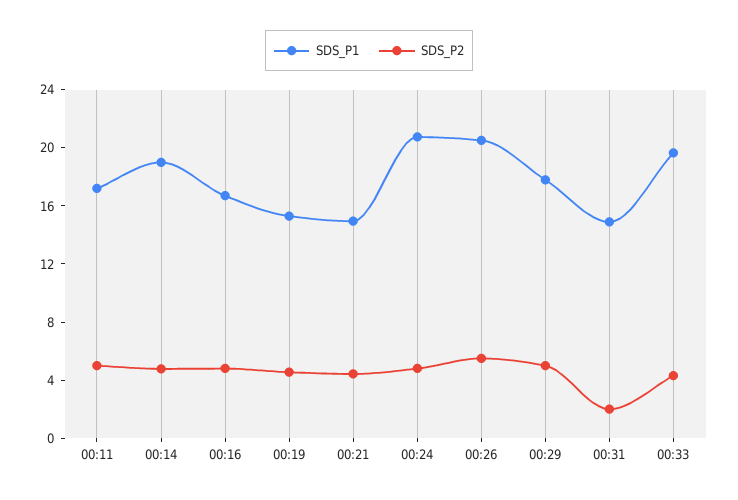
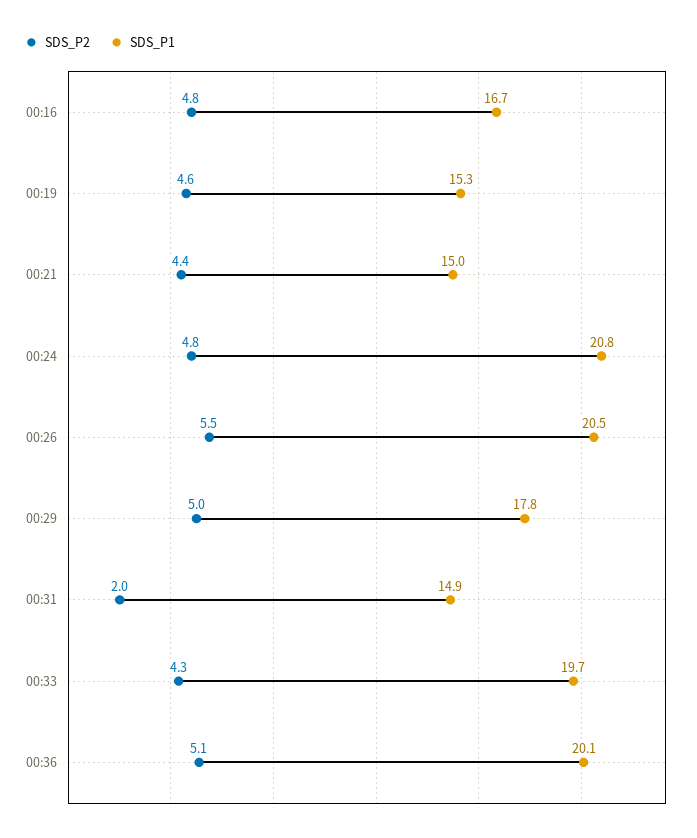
SDS_P1, 00:11: 17 -> none
SDS_P2, 00:11: 5 -> none
SDS_P1, 00:14: 19 -> none
SDS_P2, 00:14: 5 -> none
SDS_P2, 00:36: none -> 5.1
SDS_P1, 00:36: none -> 20.1

